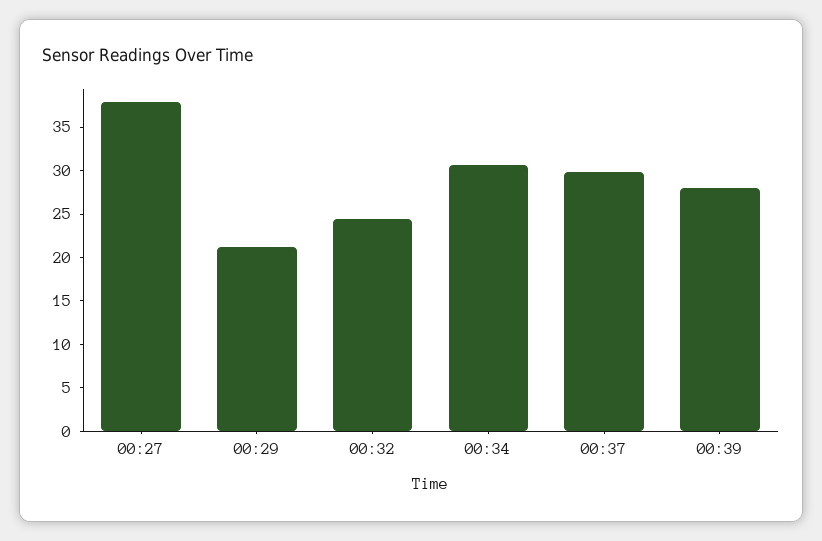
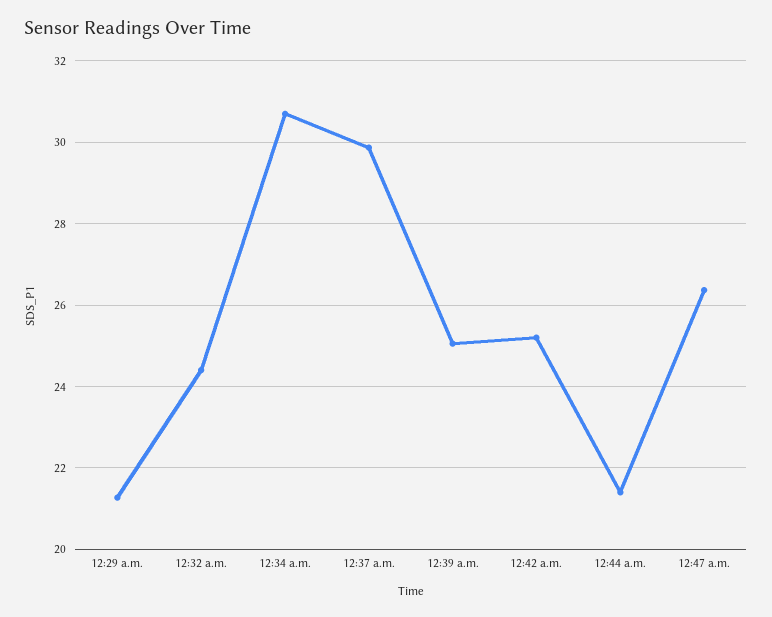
00:27: 38 -> none
00:39: 28 -> 25
12:42 a.m.: none -> 25.2
12:44 a.m.: none -> 21.4
12:47 a.m.: none -> 26.4

